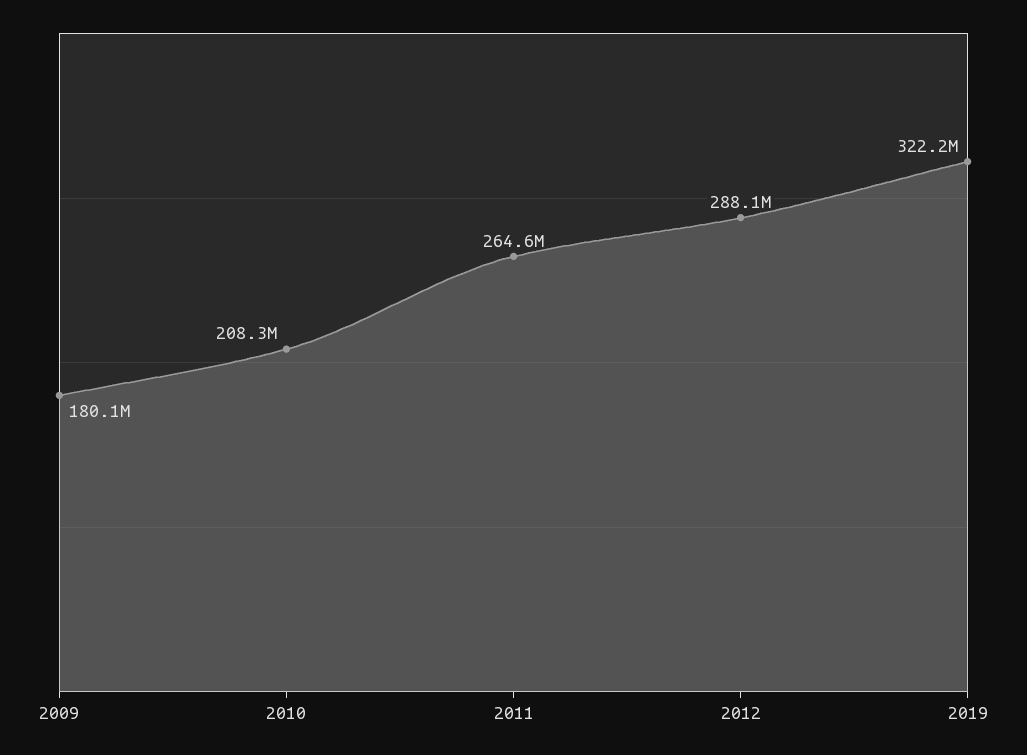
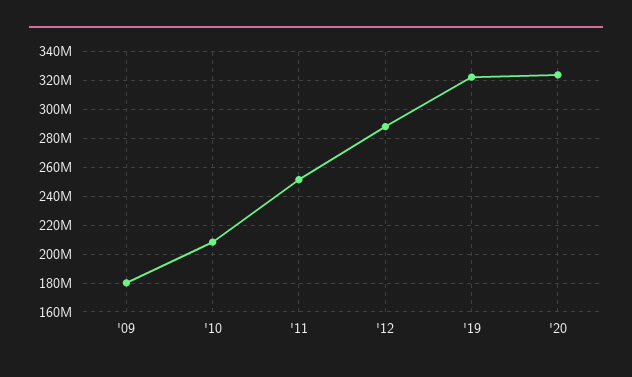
2011: 264600000 -> 250000000
'20: none -> 325000000

